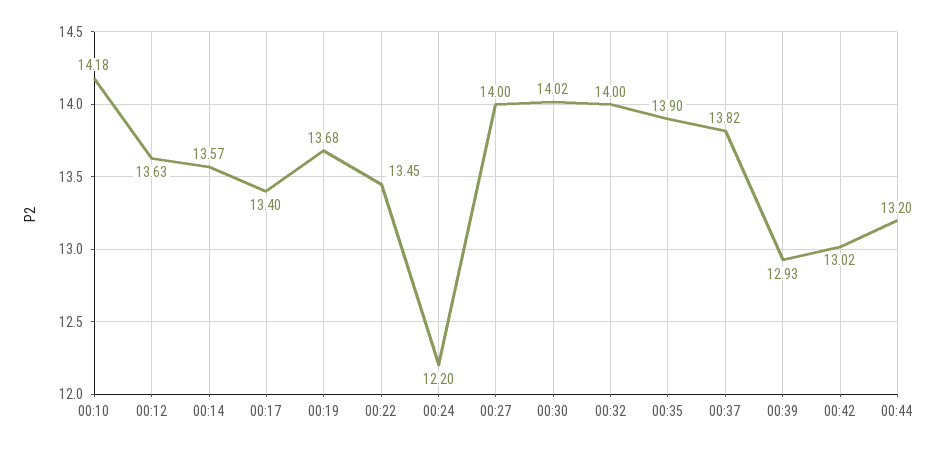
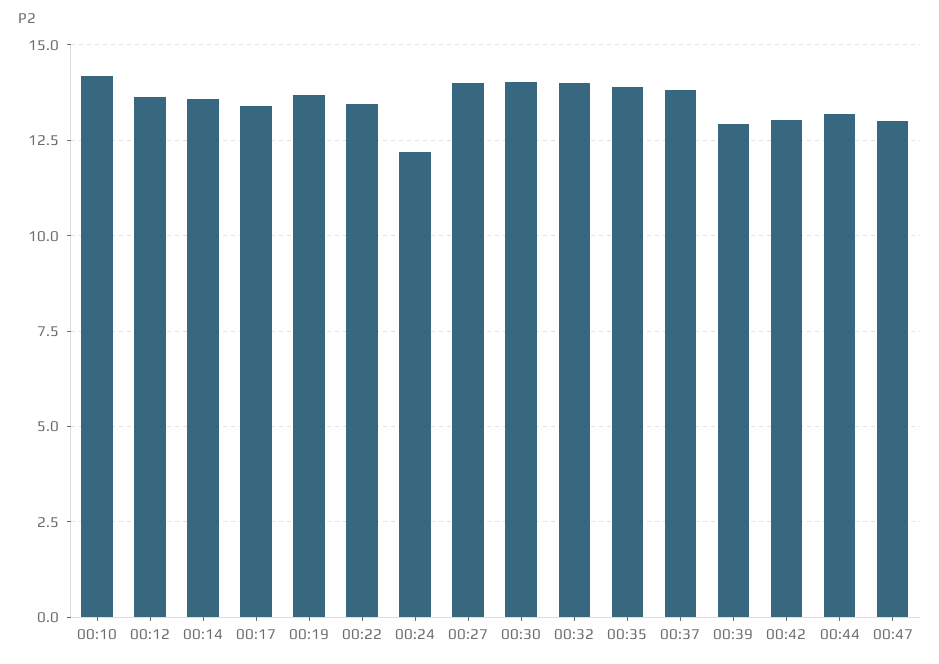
00:47: none -> 13

